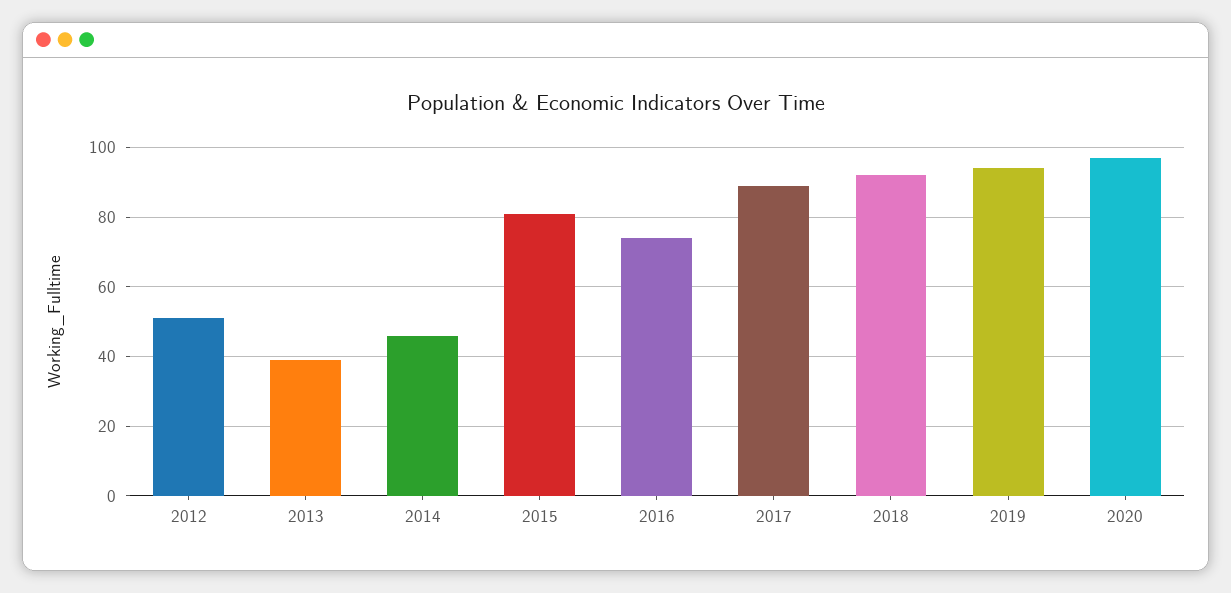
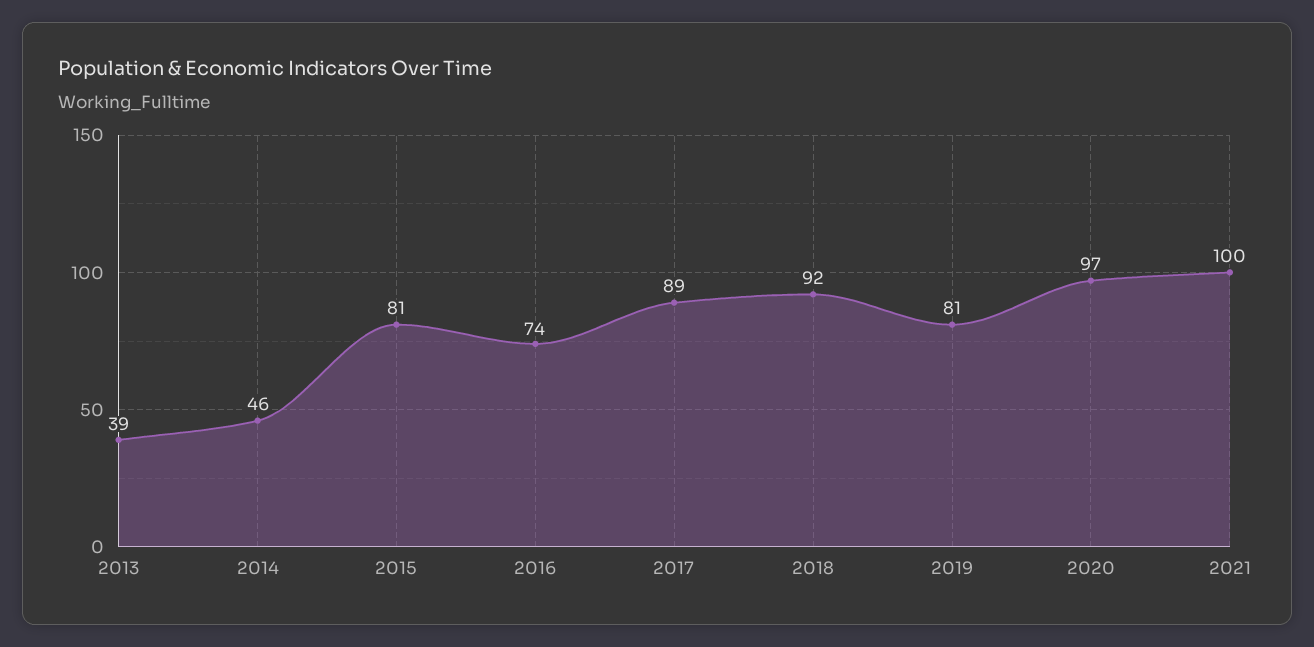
2012: 50 -> none
2019: 95 -> 81
2021: none -> 100

